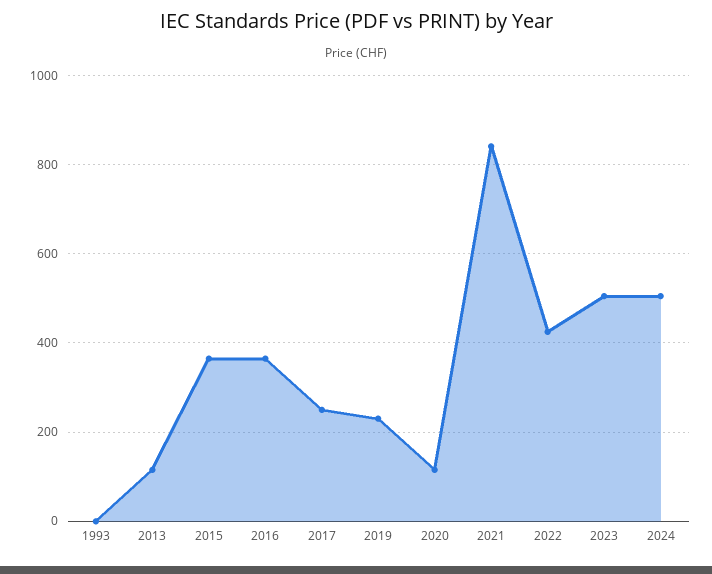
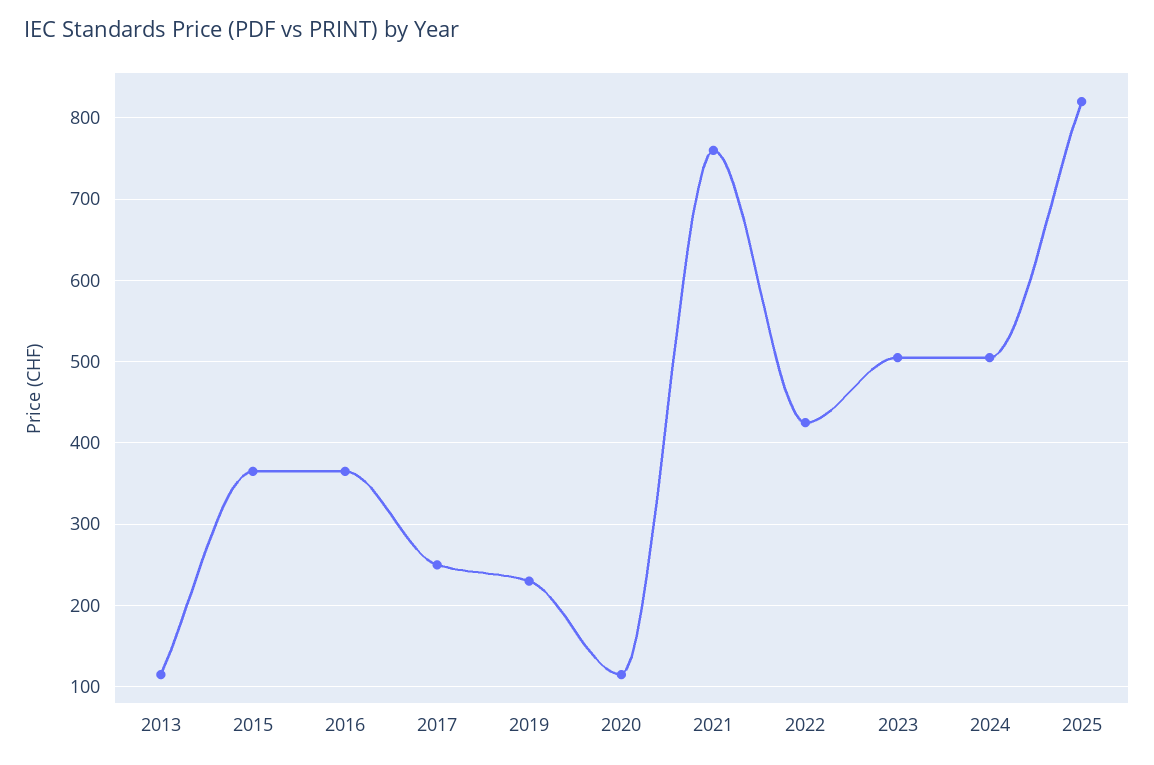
1993: 0 -> none
2021: 840 -> 760
2025: none -> 820

